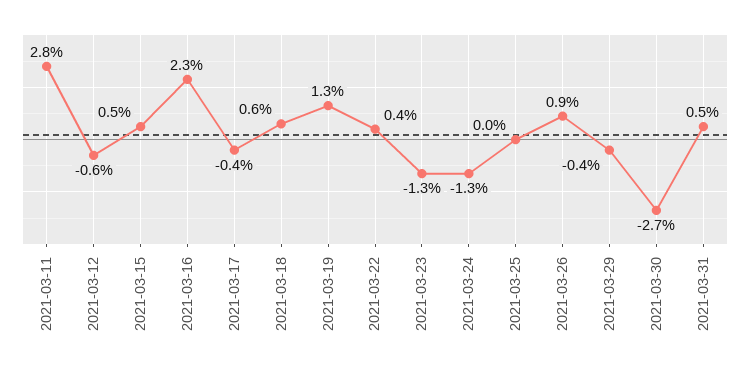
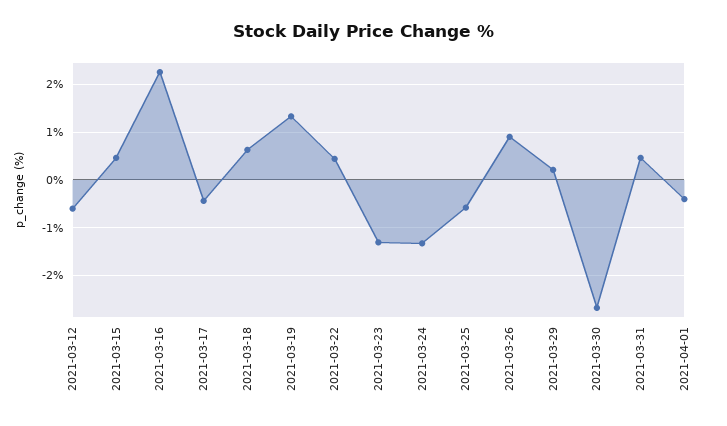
2021-03-11: 2.8 -> none
2021-03-25: 0 -> -0.6
2021-03-29: -0.4 -> 0.2
2021-04-01: none -> -0.4

